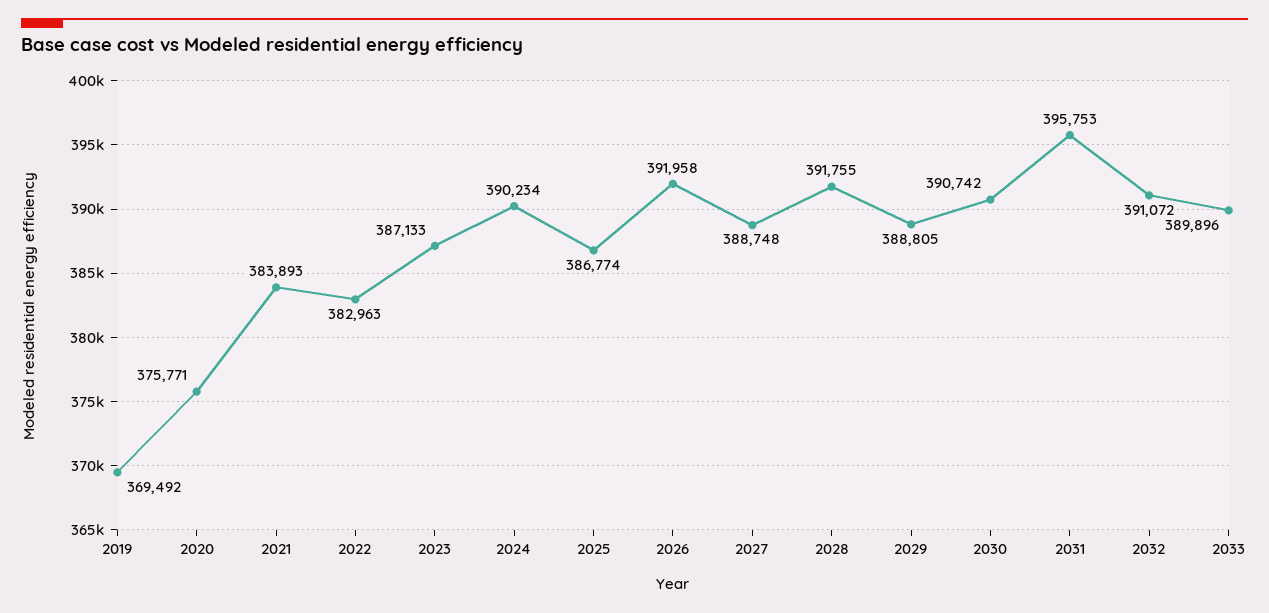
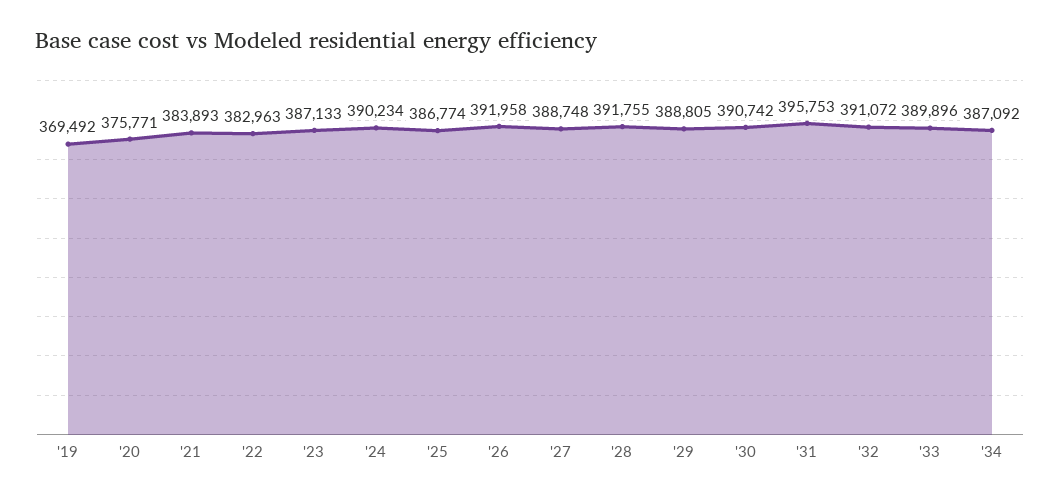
'34: none -> 387092

